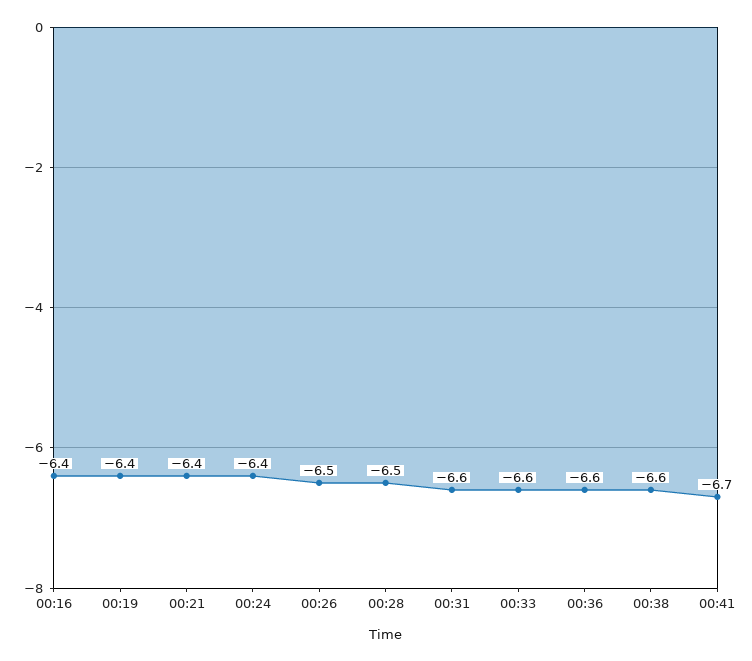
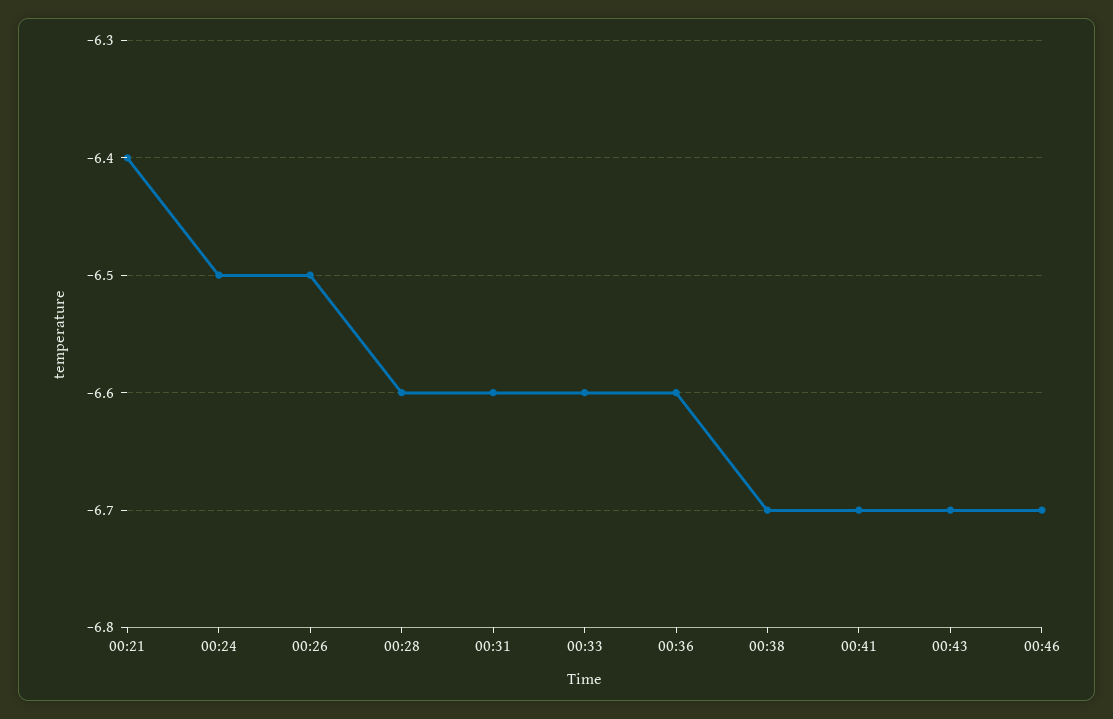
00:16: -6.4 -> none
00:19: -6.4 -> none
00:24: -6.4 -> -6.5
00:28: -6.5 -> -6.6
00:38: -6.6 -> -6.7
00:43: none -> -6.7
00:46: none -> -6.7

